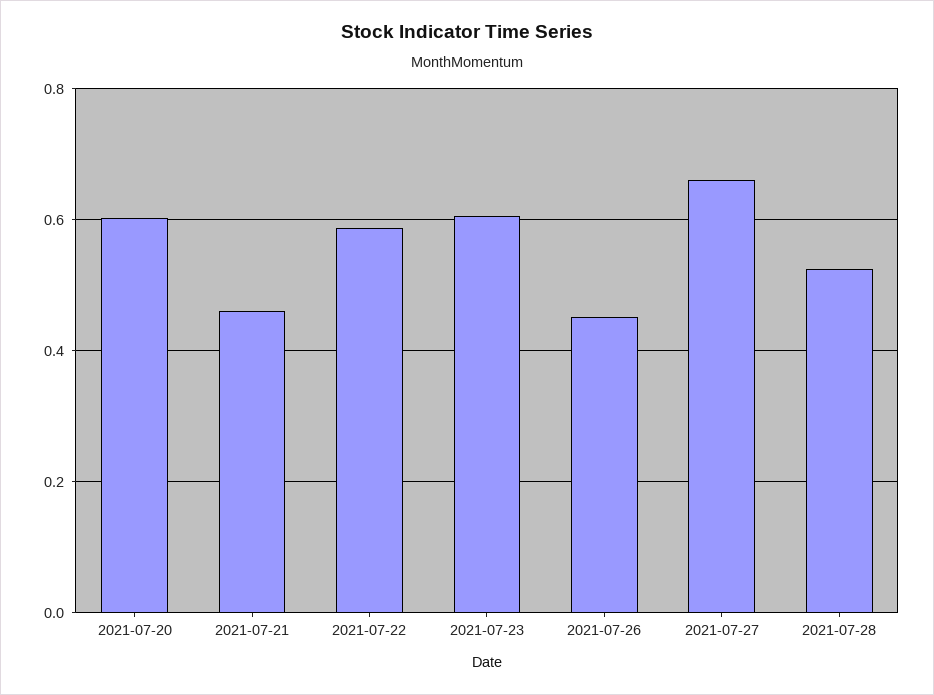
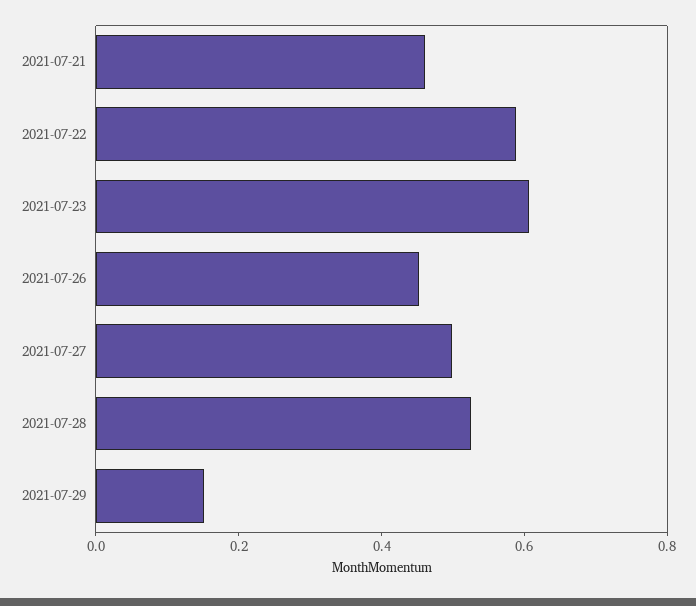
2021-07-20: 0.6 -> none
2021-07-27: 0.66 -> 0.5
2021-07-29: none -> 0.15

